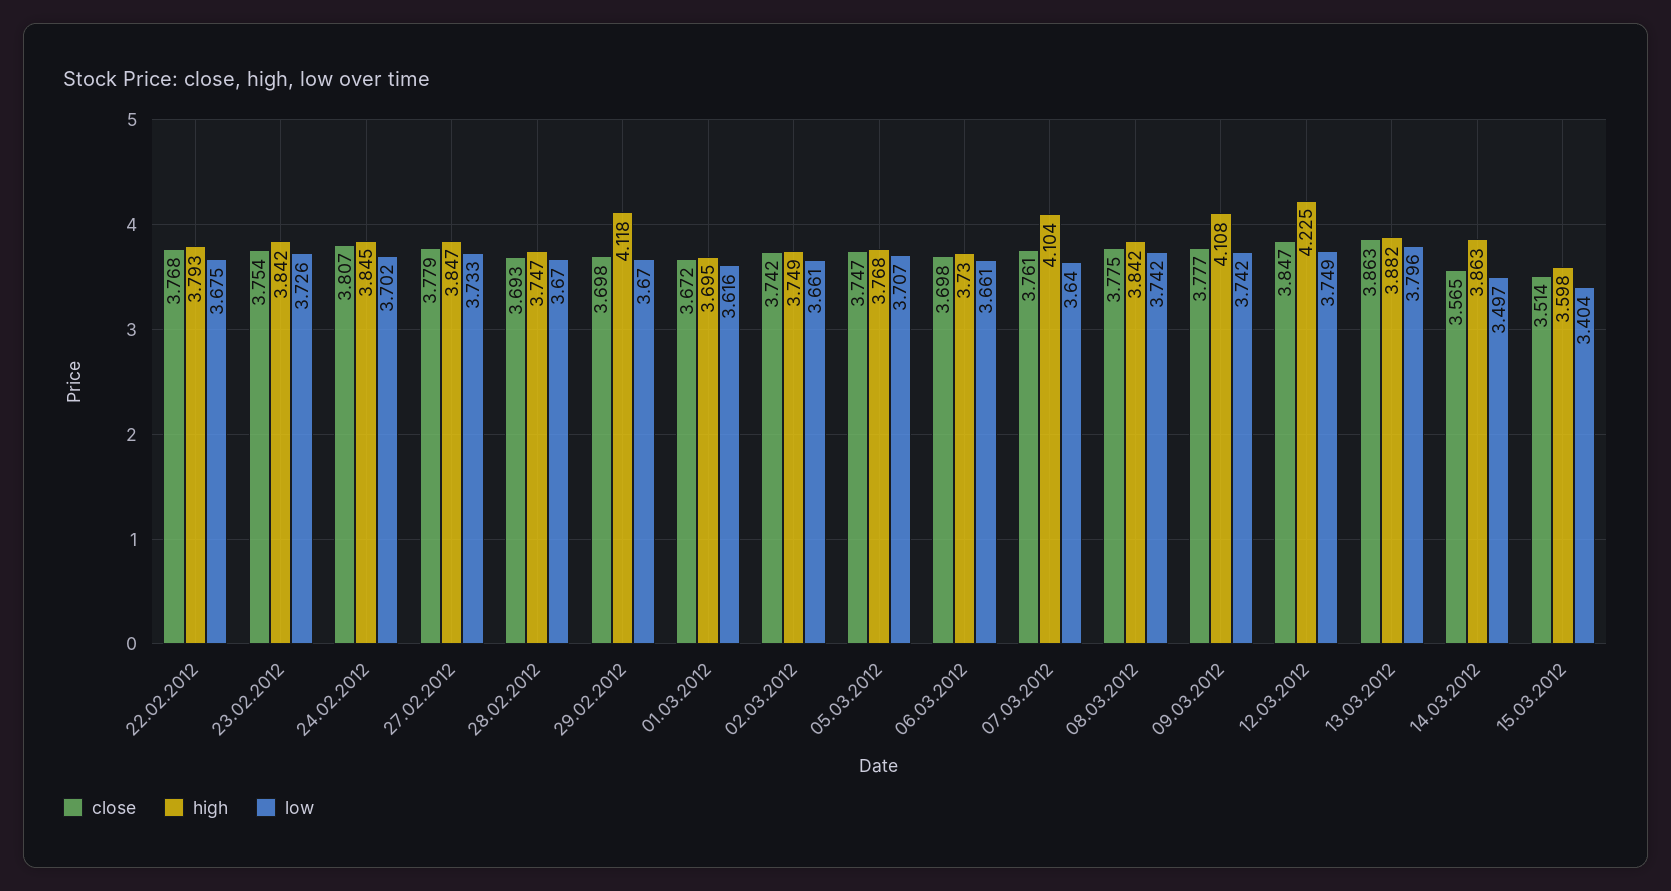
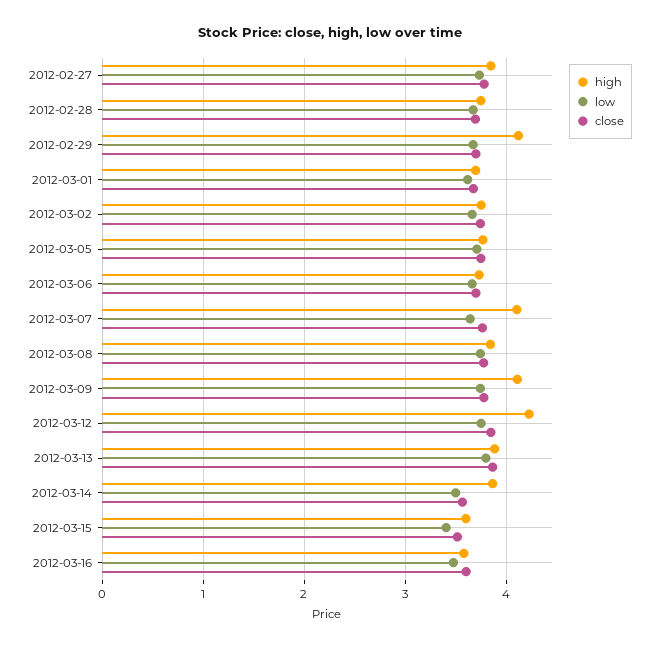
close, 22.02.2012: 3.768 -> none
high, 22.02.2012: 3.793 -> none
low, 22.02.2012: 3.675 -> none
close, 23.02.2012: 3.754 -> none
high, 23.02.2012: 3.842 -> none
low, 23.02.2012: 3.726 -> none
close, 24.02.2012: 3.807 -> none
high, 24.02.2012: 3.845 -> none
low, 24.02.2012: 3.702 -> none
high, 2012-03-16: none -> 3.6
low, 2012-03-16: none -> 3.5
close, 2012-03-16: none -> 3.6

